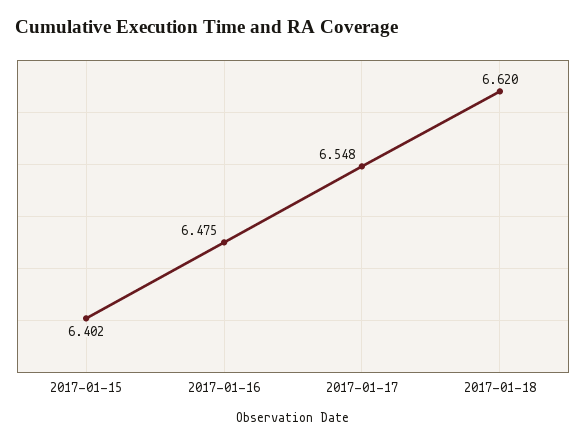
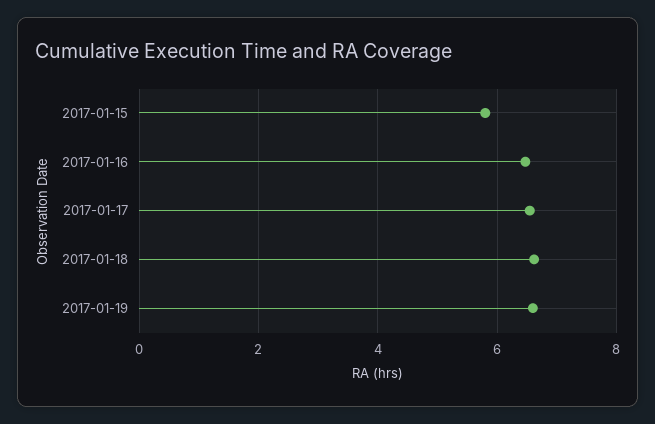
2017-01-15: 6.402 -> 5.8
2017-01-19: none -> 6.6

